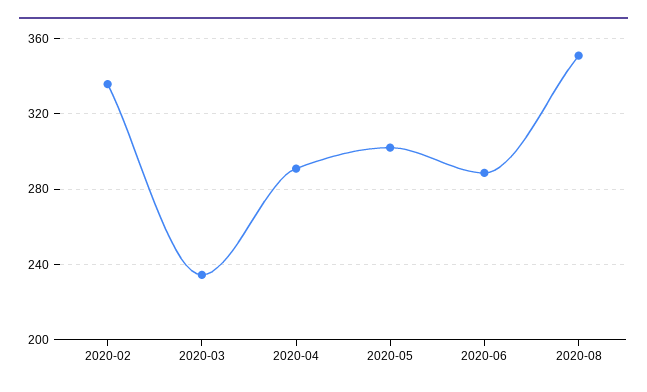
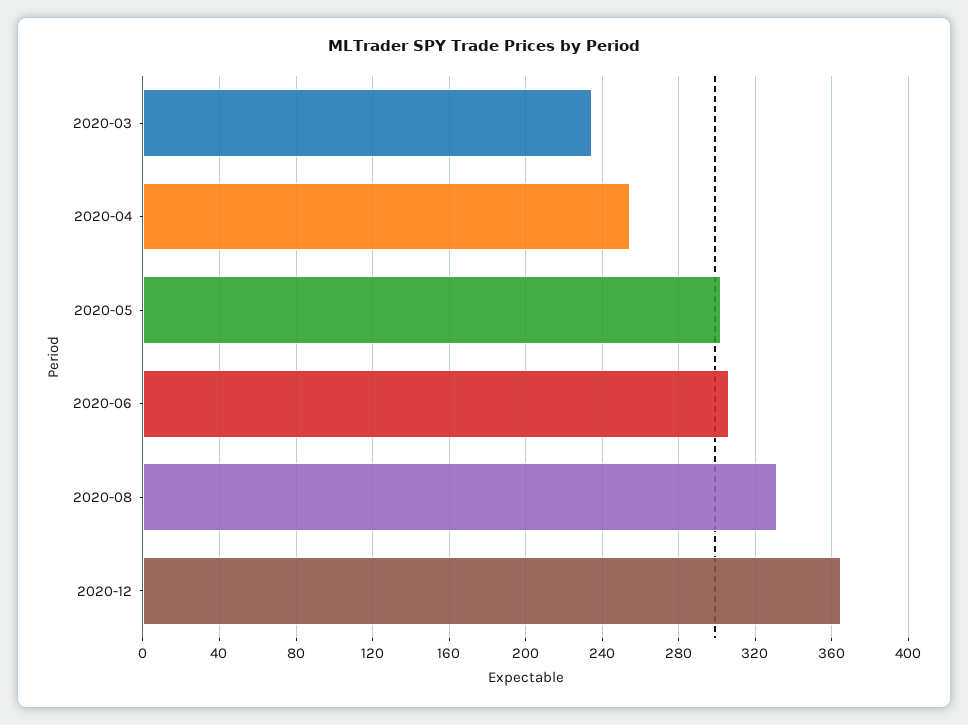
2020-02: 335 -> none
2020-04: 290 -> 255
2020-06: 290 -> 305
2020-08: 350 -> 330
2020-12: none -> 365

